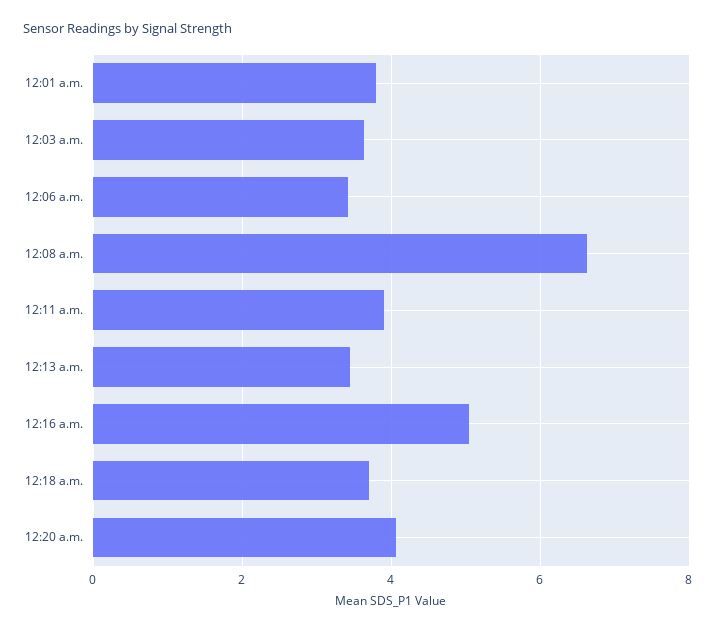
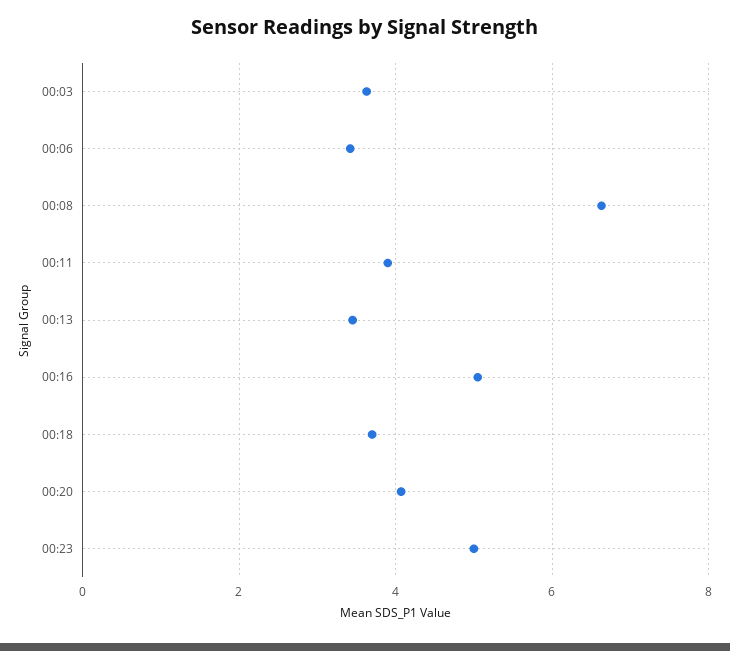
12:01 a.m.: 3.8 -> none
00:23: none -> 5

